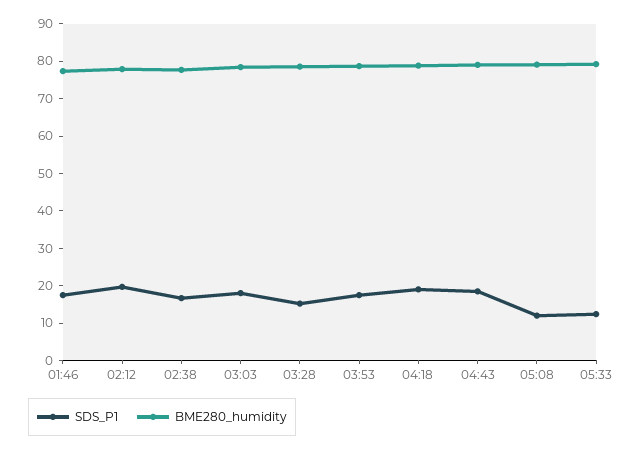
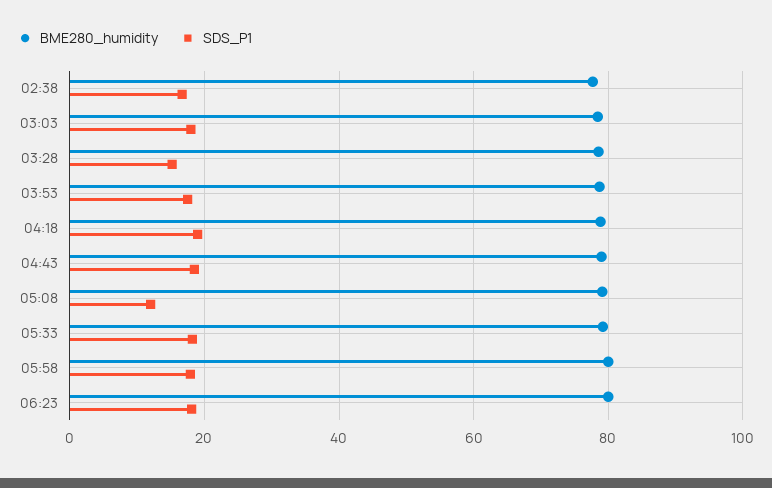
SDS_P1, 01:46: 17.5 -> none
BME280_humidity, 01:46: 77.5 -> none
SDS_P1, 02:12: 20 -> none
BME280_humidity, 02:12: 77.5 -> none
SDS_P1, 05:33: 12.5 -> 18
BME280_humidity, 05:58: none -> 80
SDS_P1, 05:58: none -> 18
BME280_humidity, 06:23: none -> 80
SDS_P1, 06:23: none -> 18

